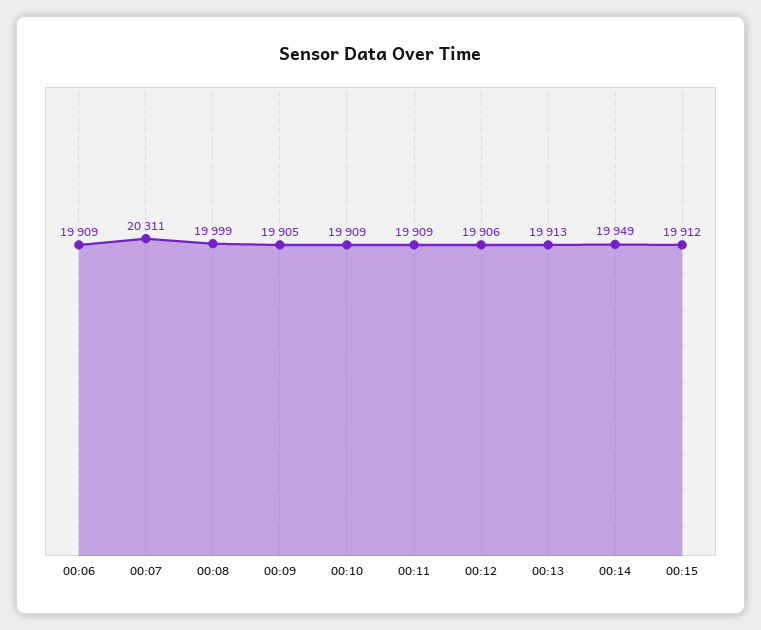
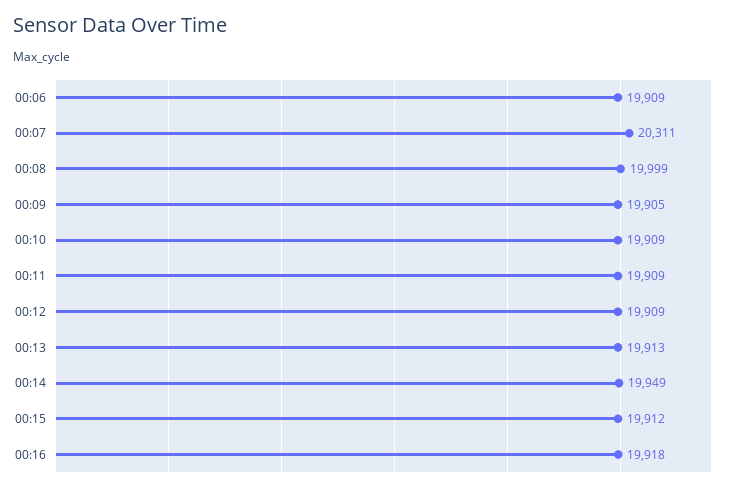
00:12: 19906 -> 19909
00:16: none -> 19918

